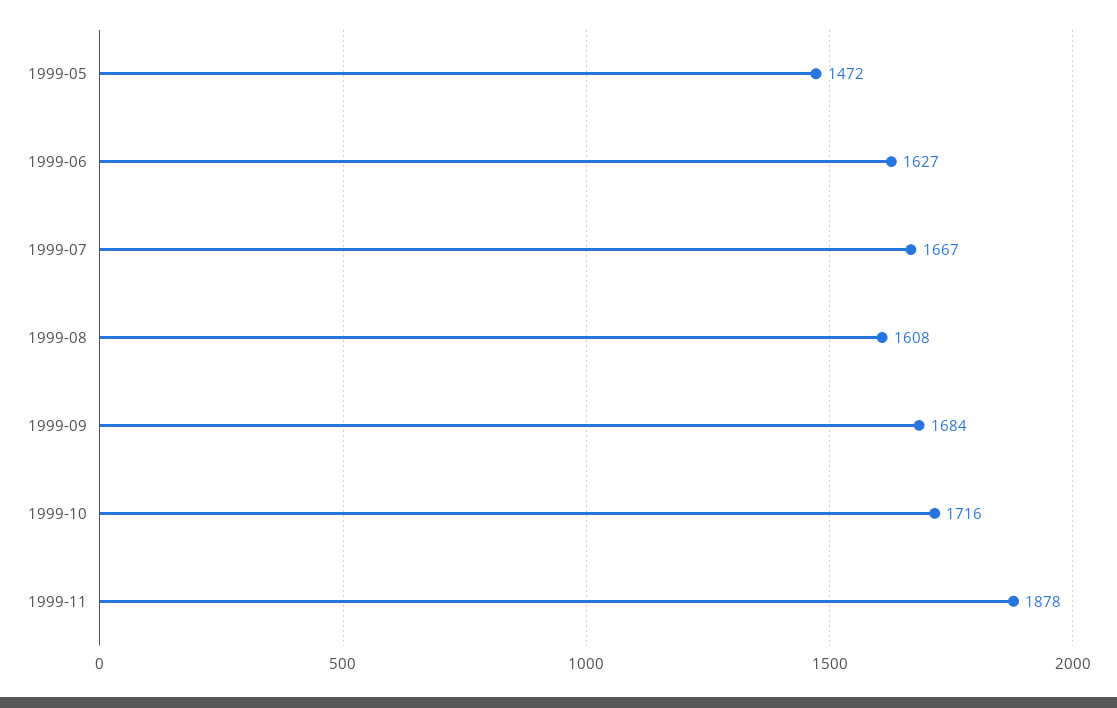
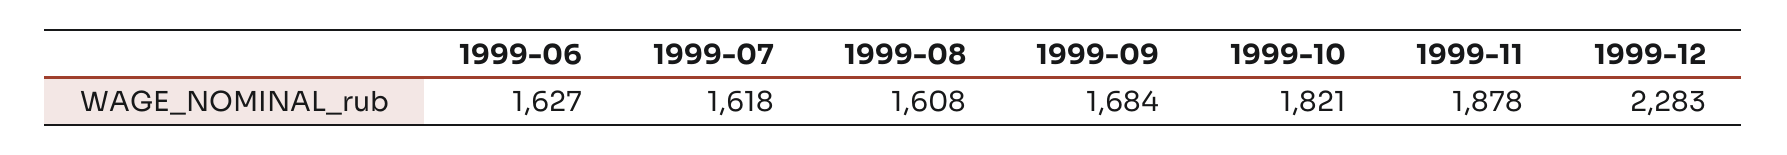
1999-05: 1472 -> none
1999-07: 1667 -> 1618
1999-10: 1716 -> 1821
1999-12: none -> 2283

